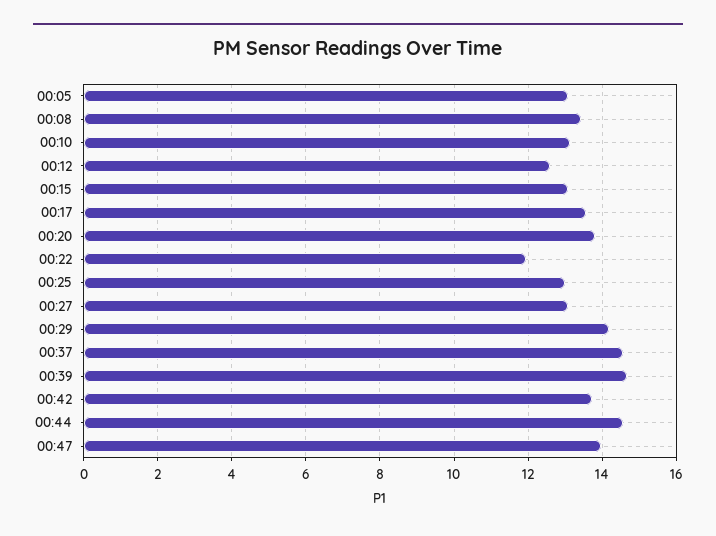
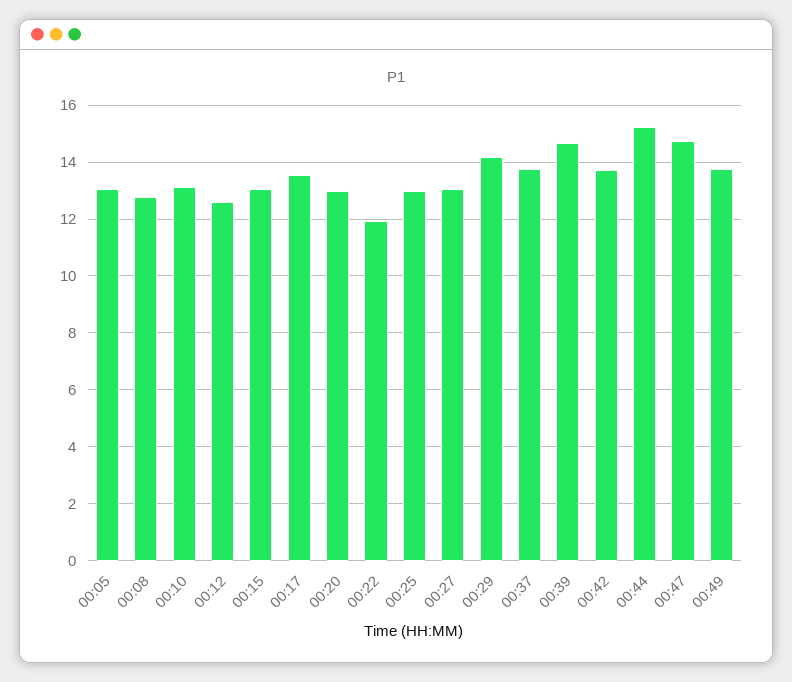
00:08: 13.4 -> 12.75
00:20: 13.8 -> 13
00:37: 14.6 -> 13.75
00:44: 14.6 -> 15.25
00:47: 14 -> 14.75
00:49: none -> 13.75

